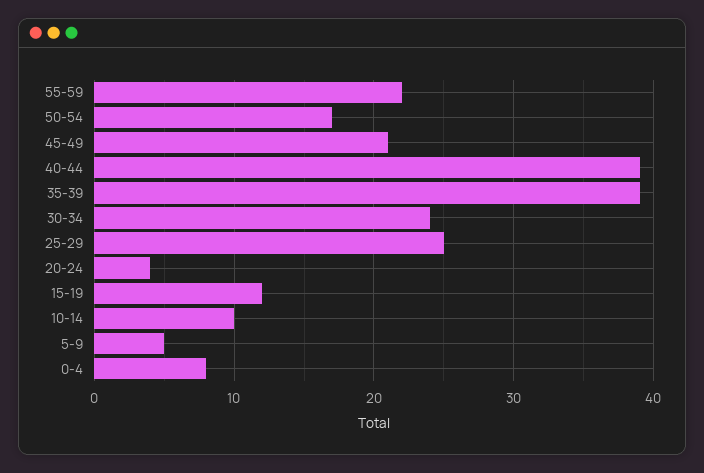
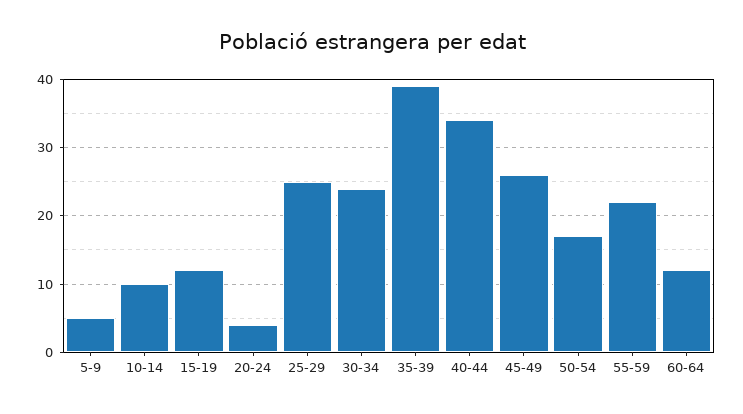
45-49: 21 -> 26
40-44: 39 -> 34
0-4: 8 -> none
60-64: none -> 12

